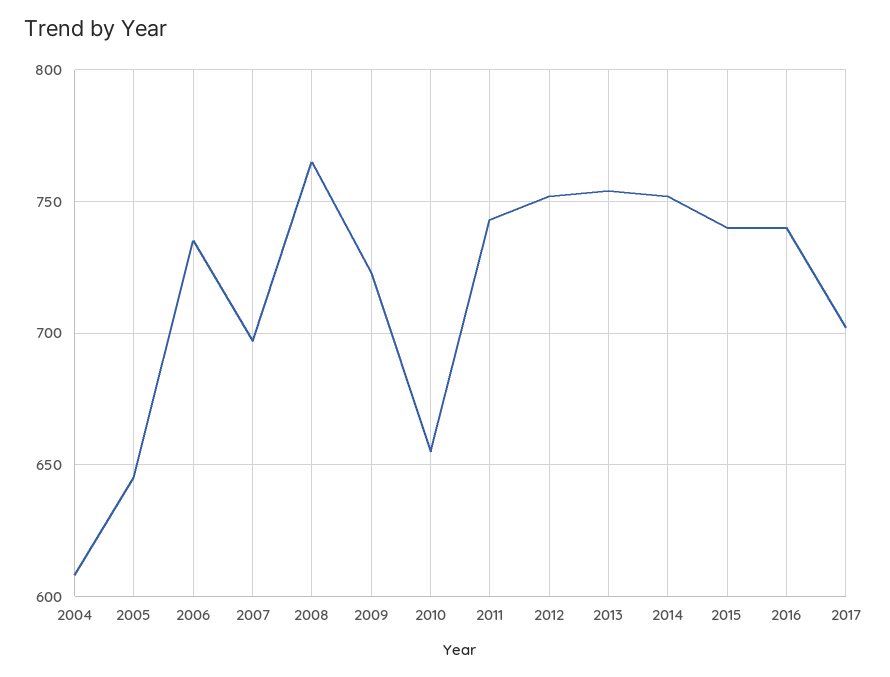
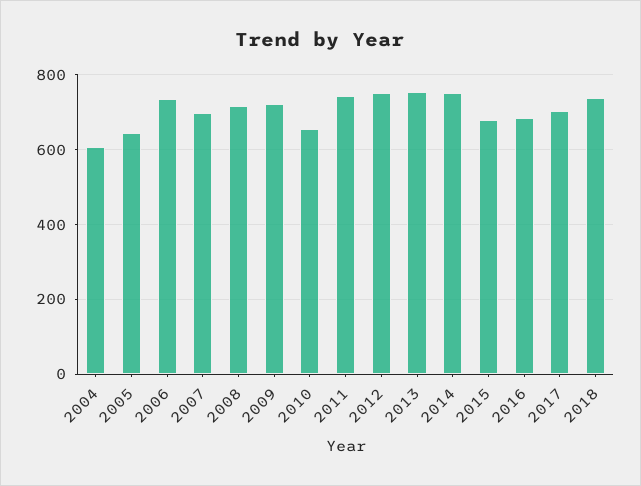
2008: 765 -> 720
2015: 740 -> 680
2016: 740 -> 680
2018: none -> 740

